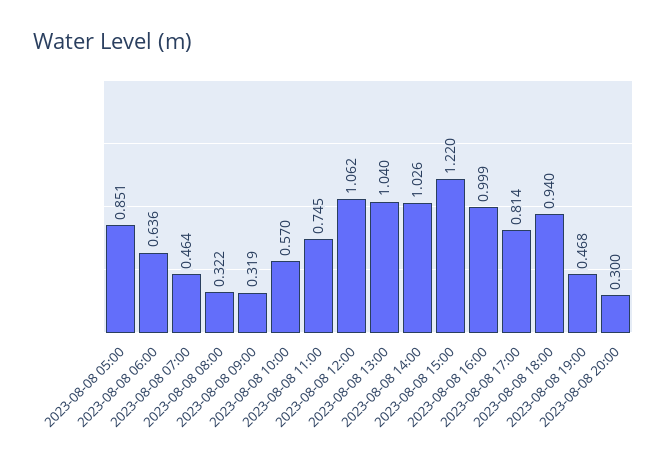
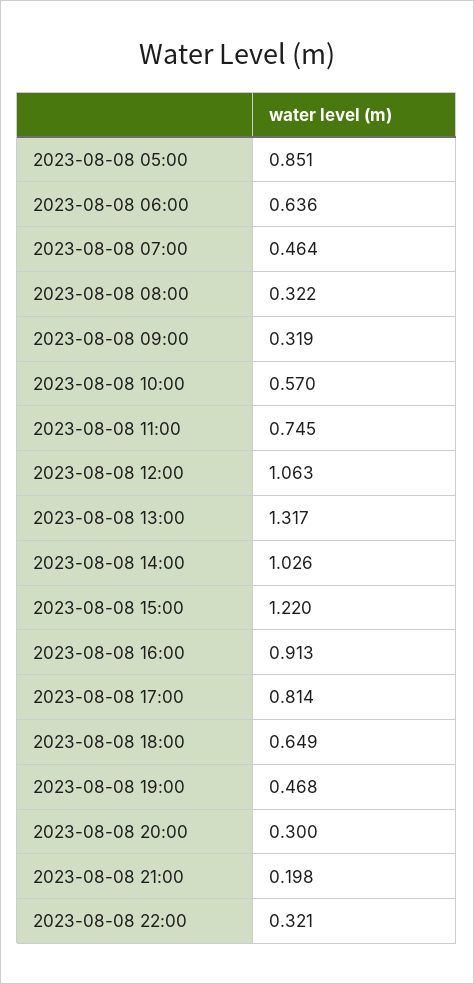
2023-08-08 12:00: 1.062 -> 1.063
2023-08-08 13:00: 1.04 -> 1.317
2023-08-08 16:00: 0.999 -> 0.913
2023-08-08 18:00: 0.94 -> 0.649
2023-08-08 21:00: none -> 0.198
2023-08-08 22:00: none -> 0.321

